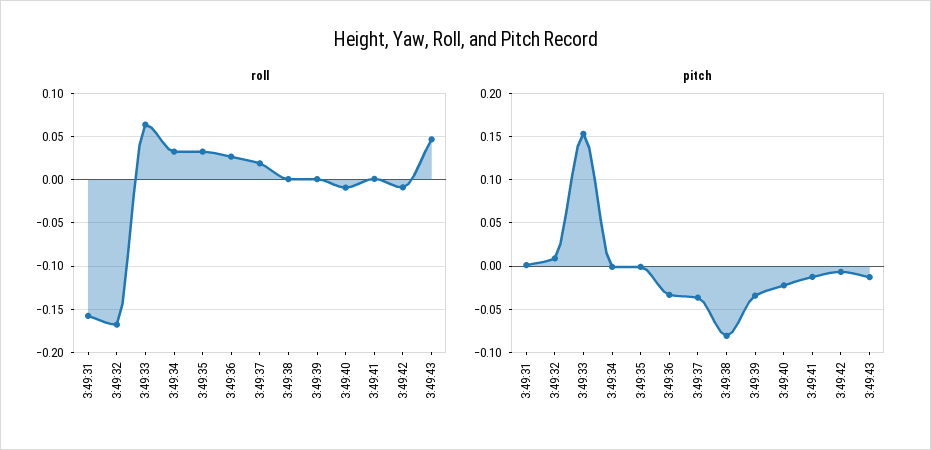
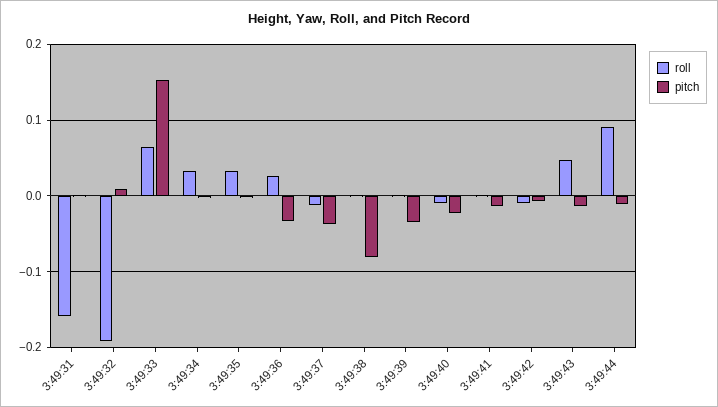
roll, 3:49:32: -0.17 -> -0.19
roll, 3:49:37: 0.02 -> -0.01
roll, 3:49:44: none -> 0.09
pitch, 3:49:44: none -> -0.01

